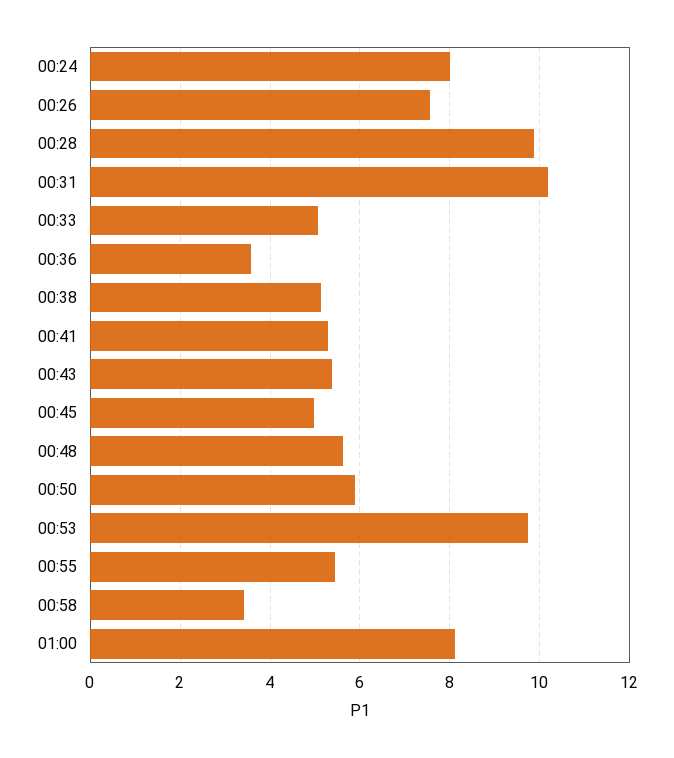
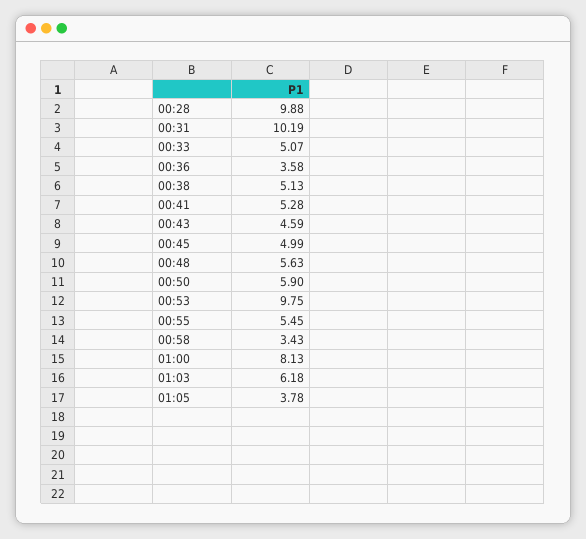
00:24: 8 -> none
00:26: 7.6 -> none
00:43: 5.4 -> 4.59
01:03: none -> 6.18
01:05: none -> 3.78

